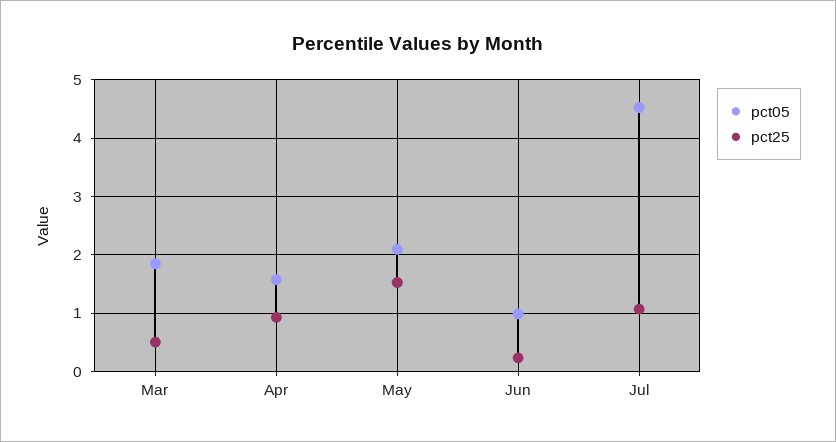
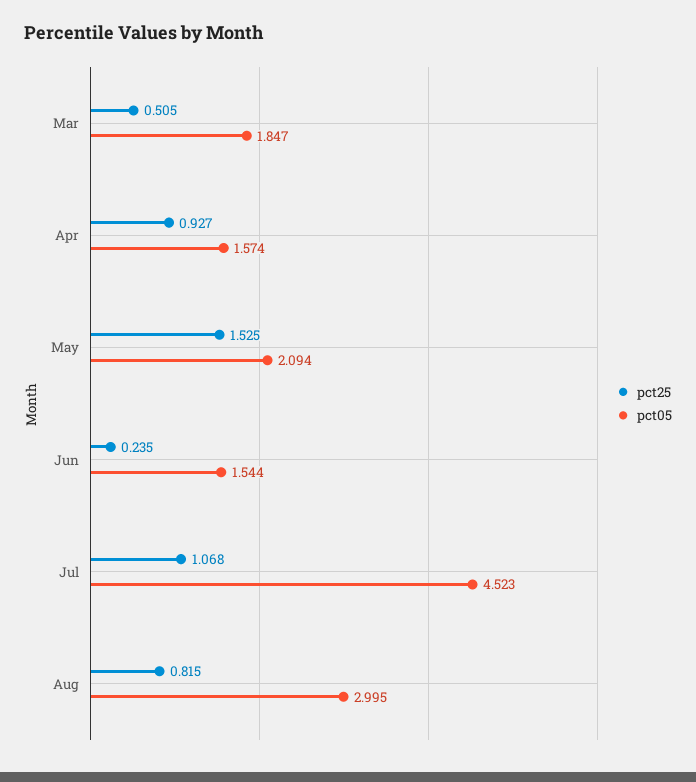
pct05, Jun: 1 -> 1.544
pct25, Aug: none -> 0.815
pct05, Aug: none -> 2.995

